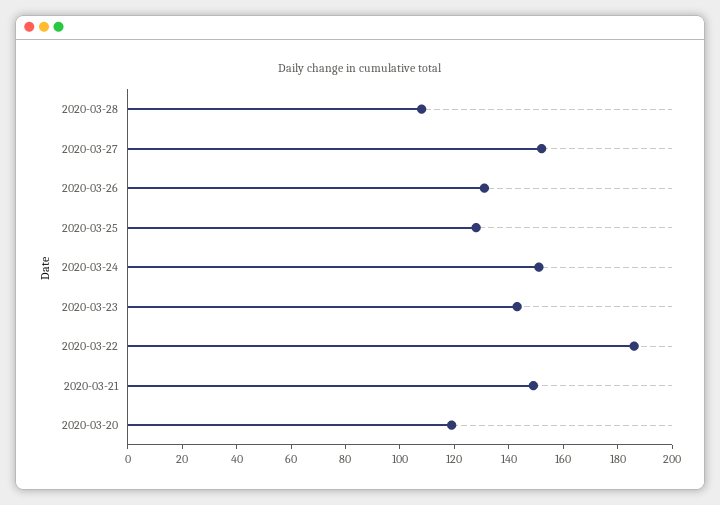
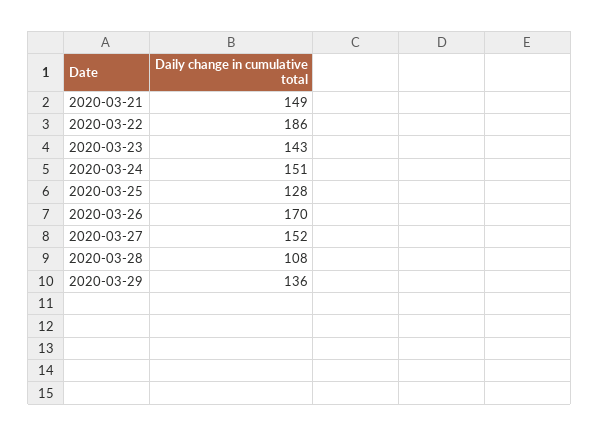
2020-03-26: 130 -> 170
2020-03-20: 120 -> none
2020-03-29: none -> 136

